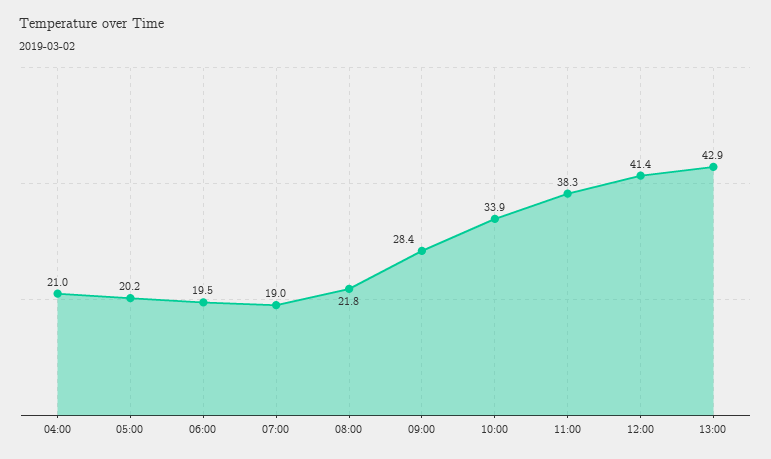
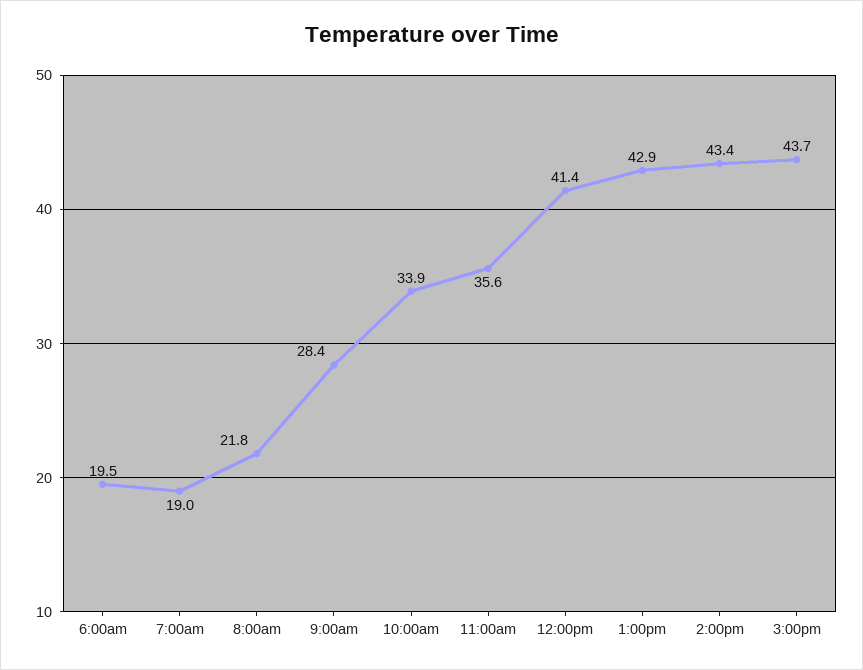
04:00: 21 -> none
05:00: 20.2 -> none
11:00: 38.3 -> 35.6
2:00pm: none -> 43.4
3:00pm: none -> 43.7

